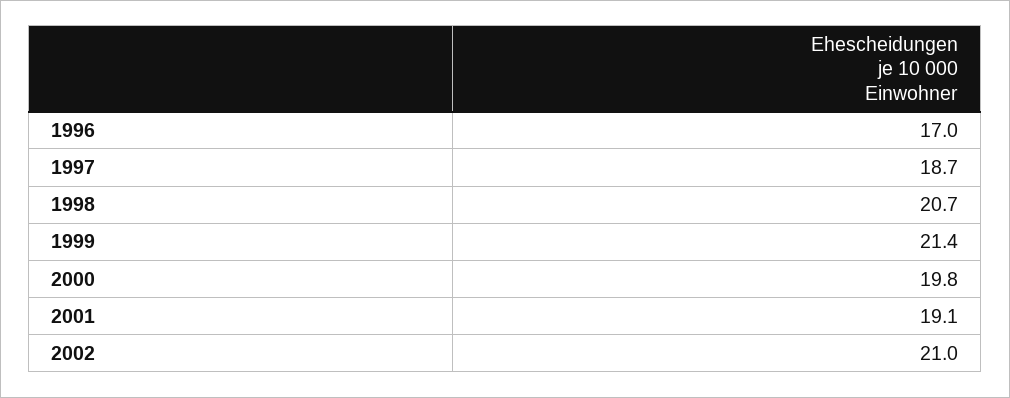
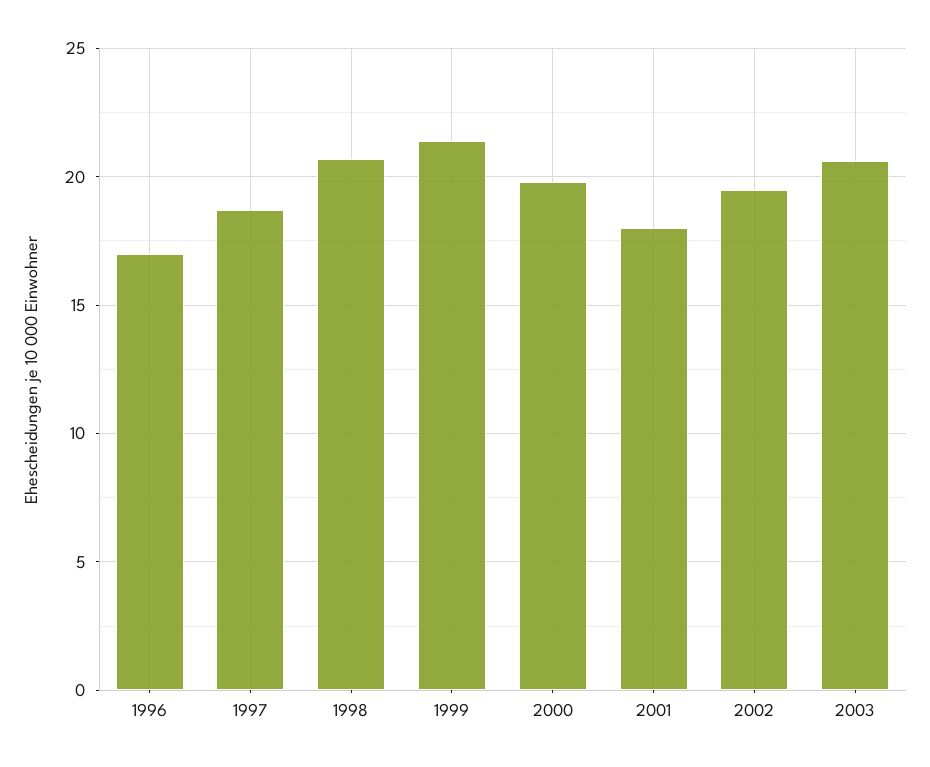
2001: 19.1 -> 18
2002: 21 -> 19.5
2003: none -> 20.5

